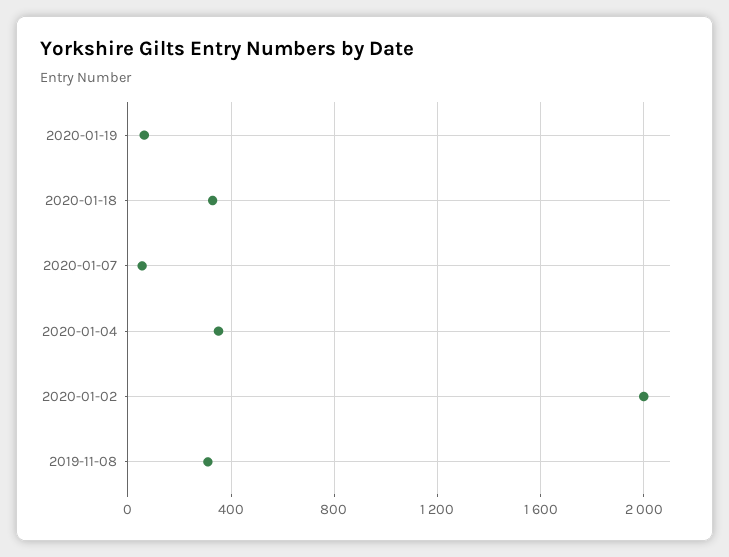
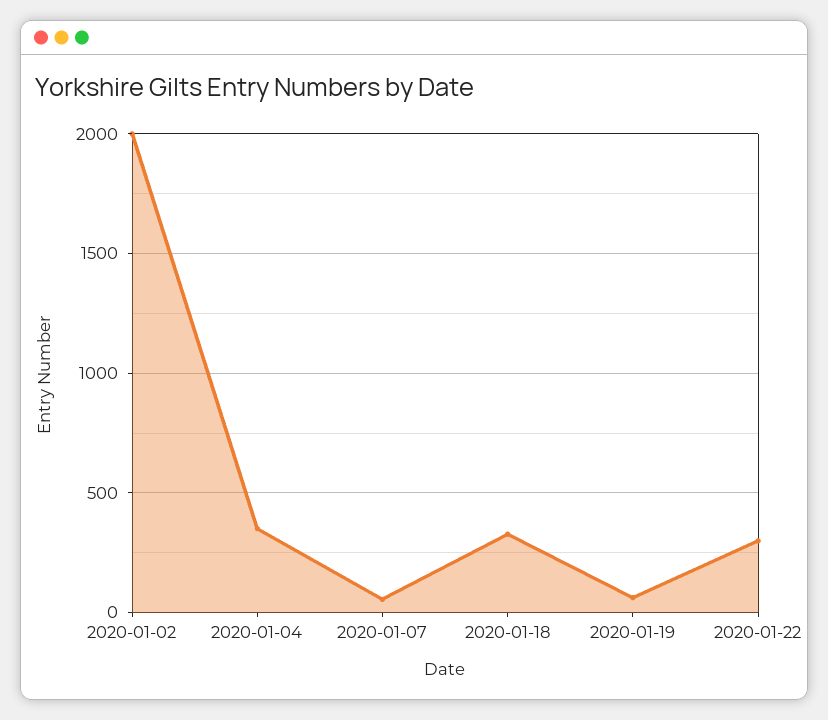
2019-11-08: 300 -> none
2020-01-22: none -> 300

